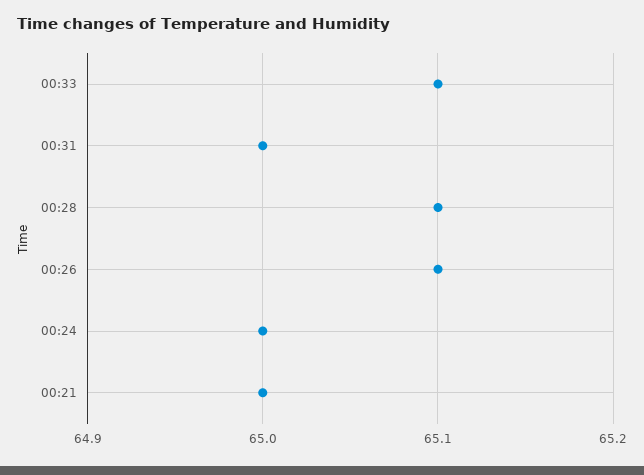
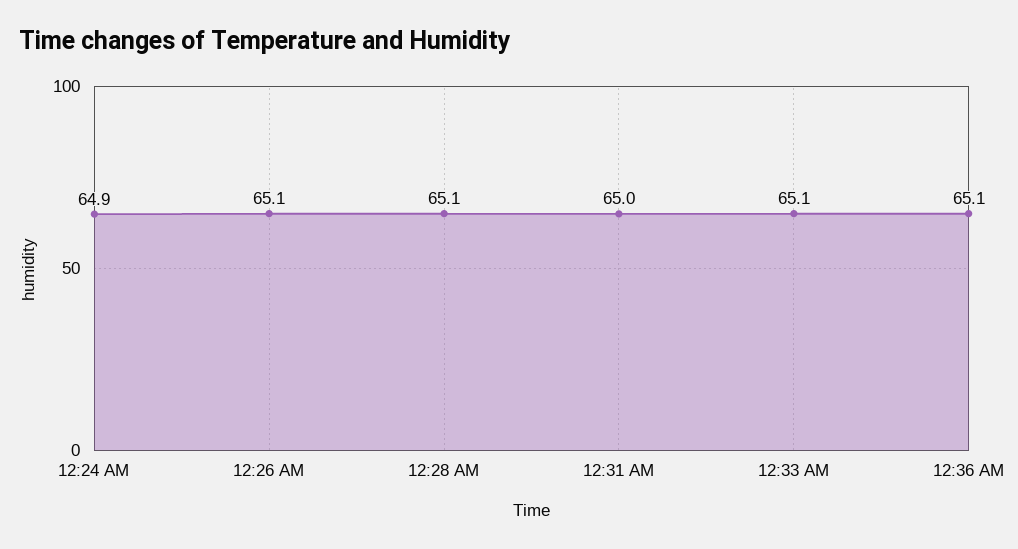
00:24: 65 -> 64.9
00:21: 65 -> none
12:36 AM: none -> 65.1

